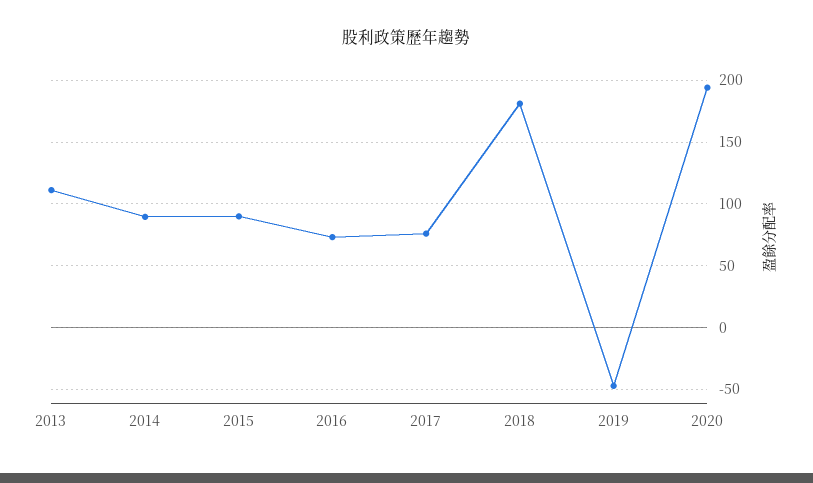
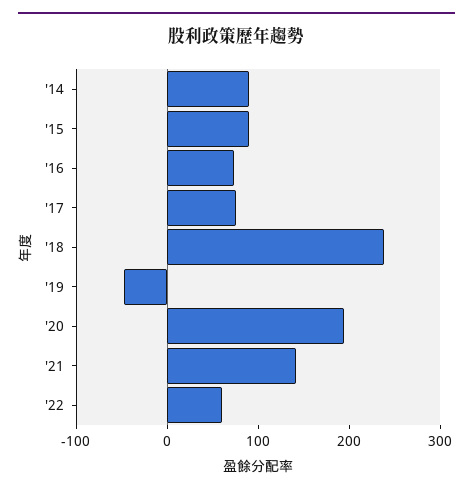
2013: 110 -> none
2018: 180 -> 240
'21: none -> 140
'22: none -> 60

